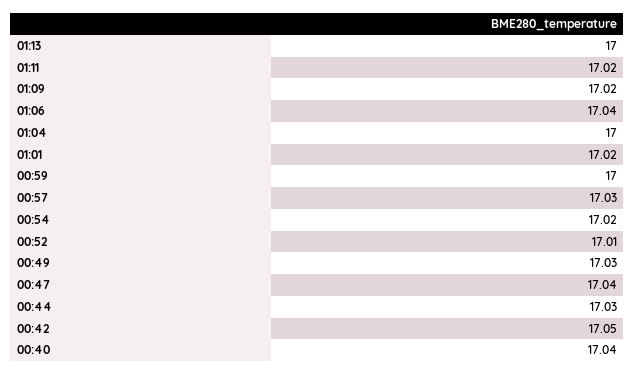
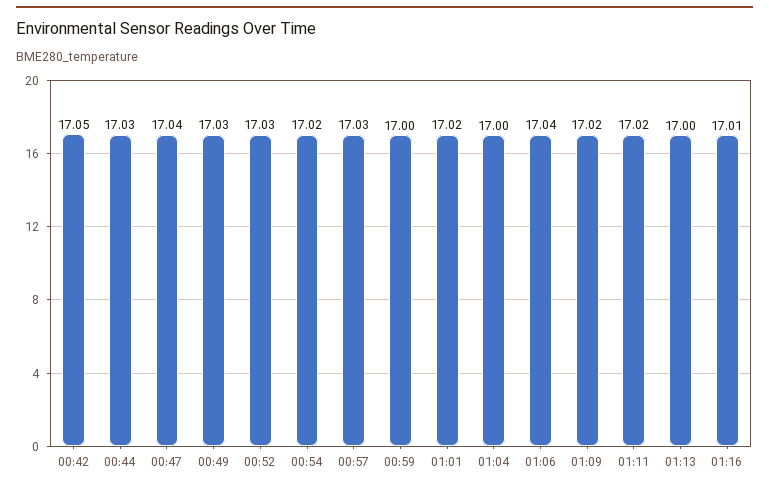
00:52: 17.01 -> 17.03
00:40: 17.04 -> none
01:16: none -> 17.01

